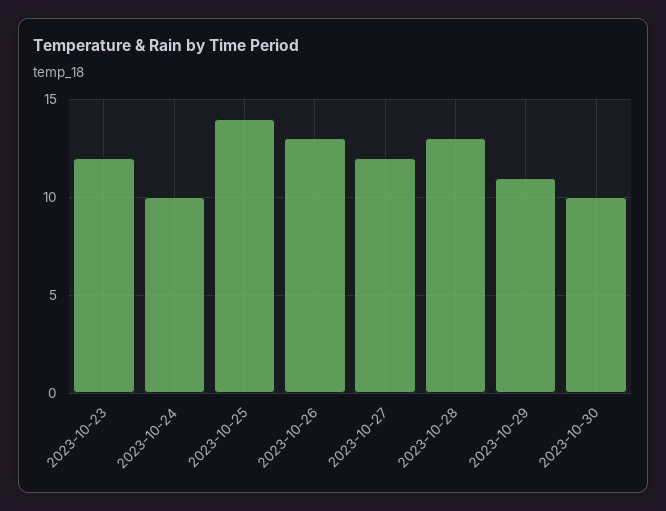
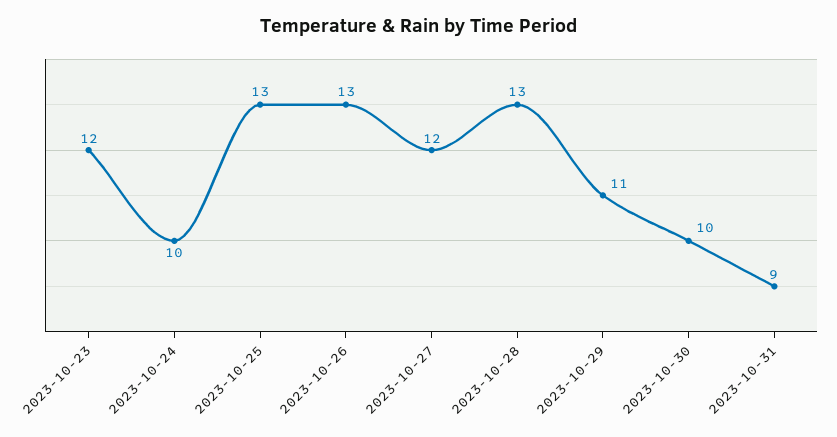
2023-10-25: 14 -> 13
2023-10-31: none -> 9

